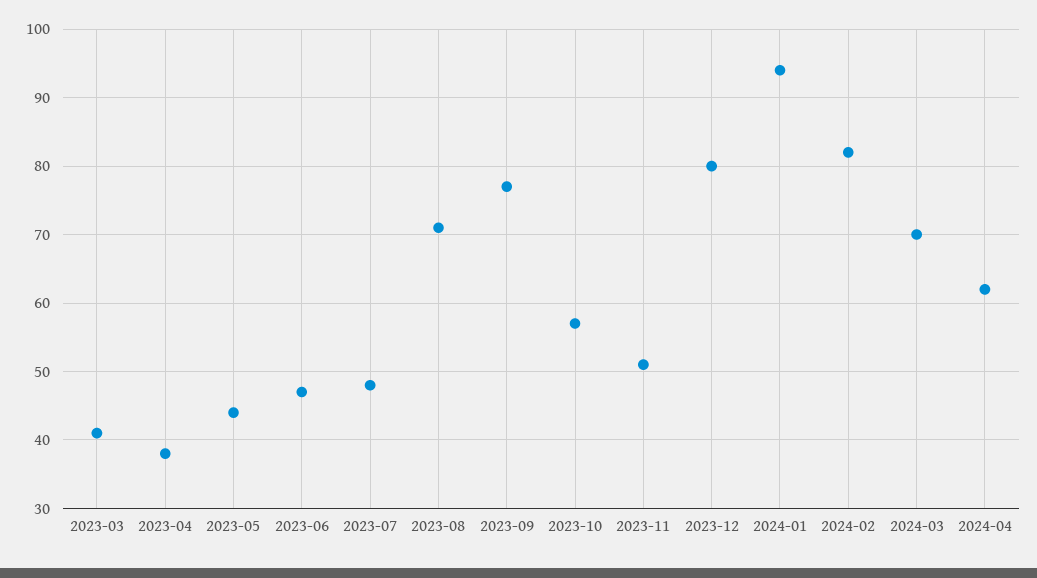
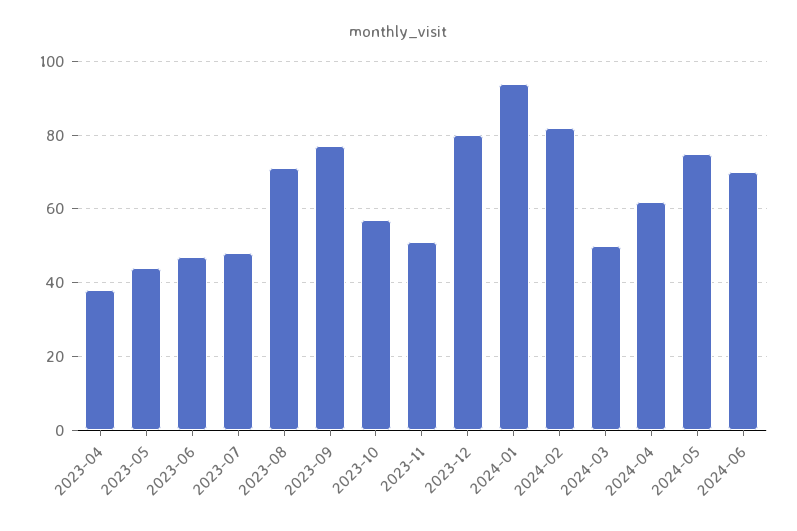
2023-03: 41 -> none
2024-03: 70 -> 50
2024-05: none -> 75
2024-06: none -> 70

